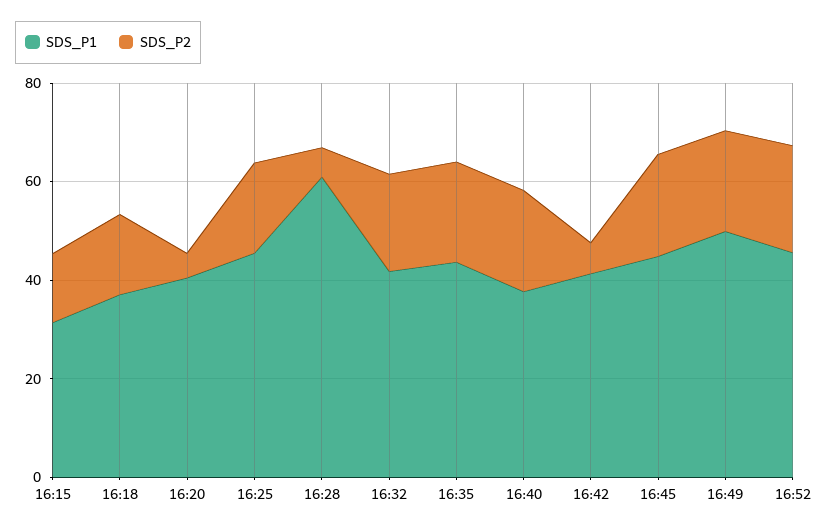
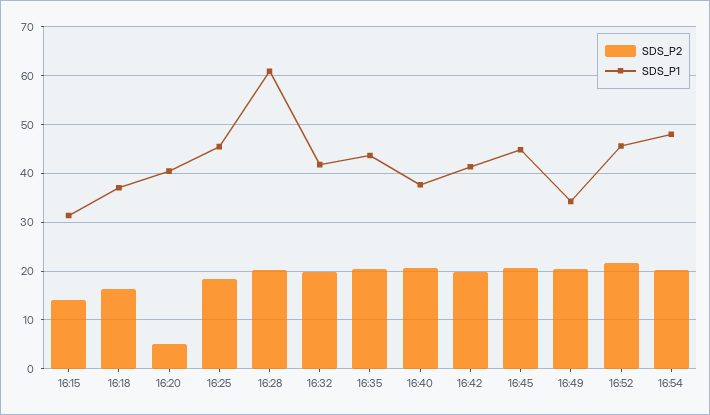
SDS_P2, 16:28: 5 -> 20
SDS_P2, 16:42: 5 -> 20
SDS_P1, 16:49: 50 -> 34
SDS_P2, 16:54: none -> 20
SDS_P1, 16:54: none -> 48

